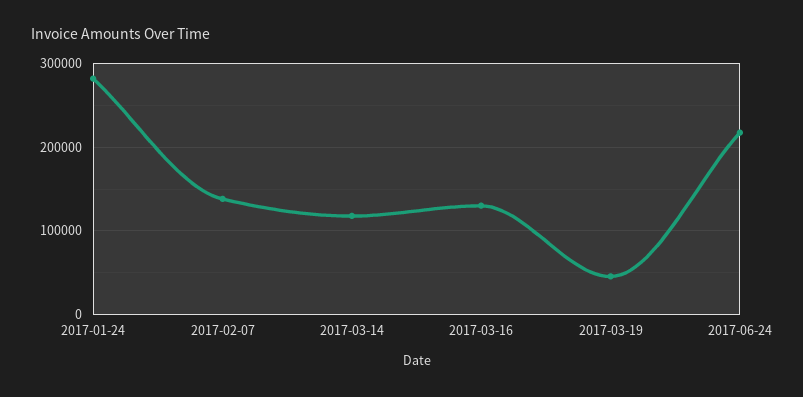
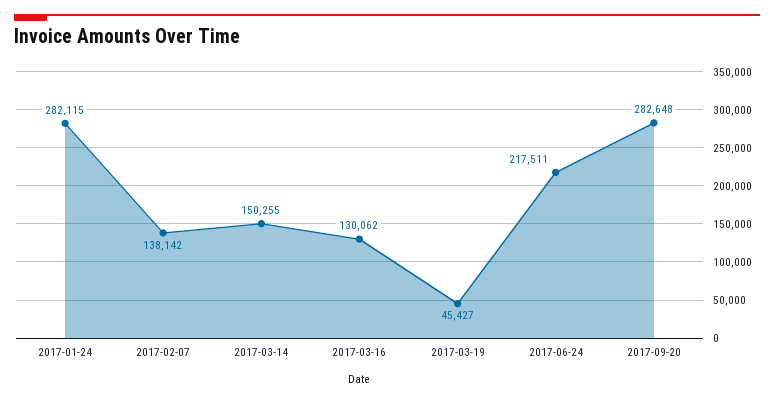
2017-03-14: 120000 -> 150255
2017-09-20: none -> 282648

